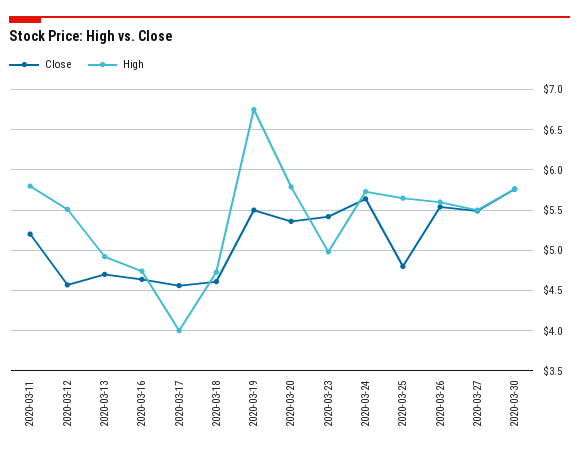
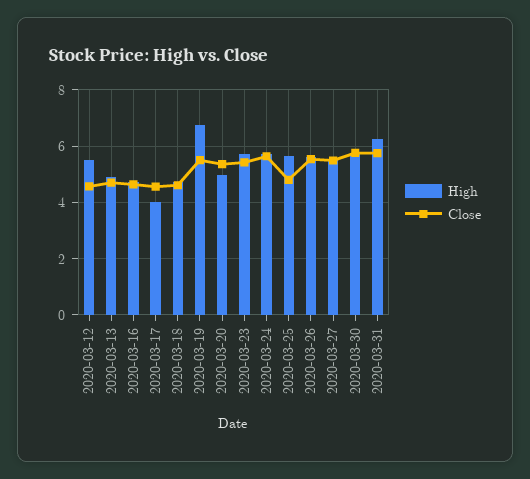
Close, 2020-03-11: 5.2 -> none
High, 2020-03-11: 5.8 -> none
High, 2020-03-20: 5.8 -> 5
High, 2020-03-23: 5 -> 5.75
High, 2020-03-31: none -> 6.25
Close, 2020-03-31: none -> 5.75

